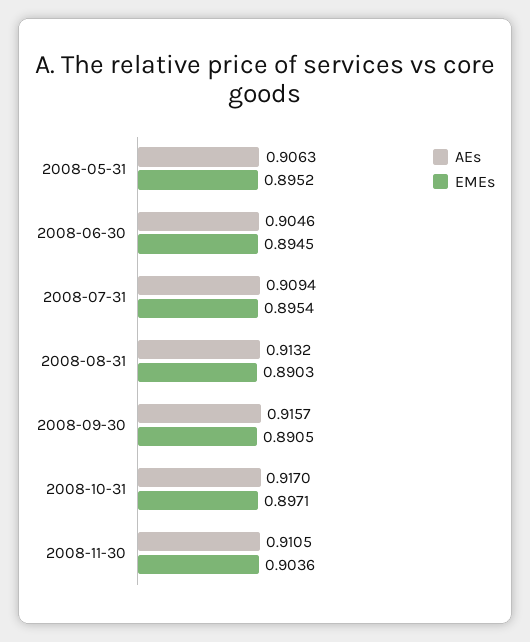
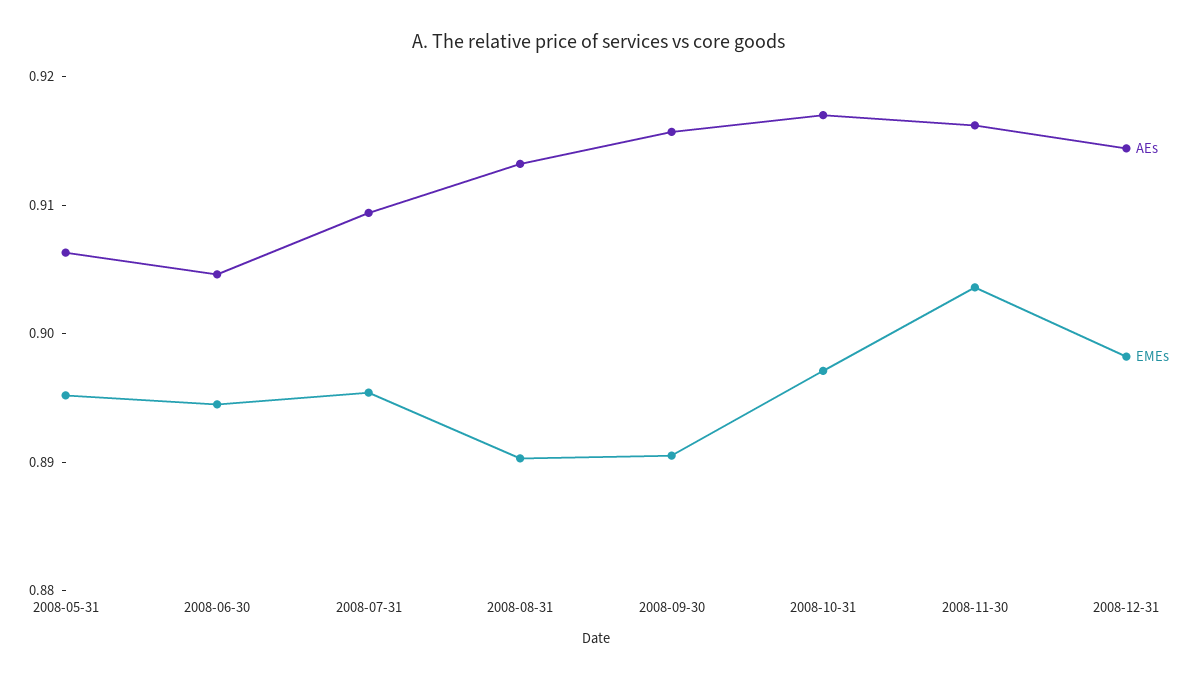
AEs, 2008-11-30: 0.9105 -> 0.916
AEs, 2008-12-31: none -> 0.914
EMEs, 2008-12-31: none -> 0.898

